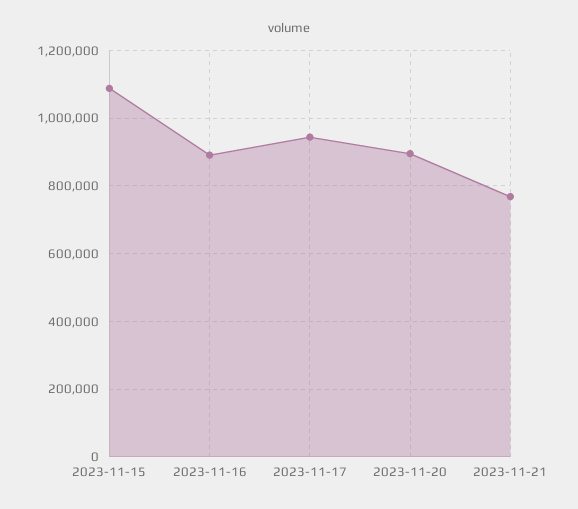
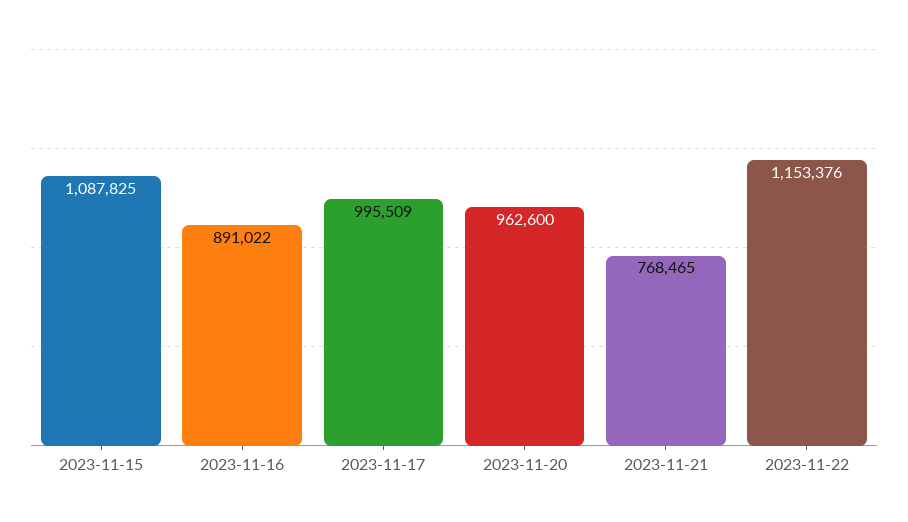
2023-11-17: 940000 -> 995509
2023-11-20: 900000 -> 962600
2023-11-22: none -> 1153376

